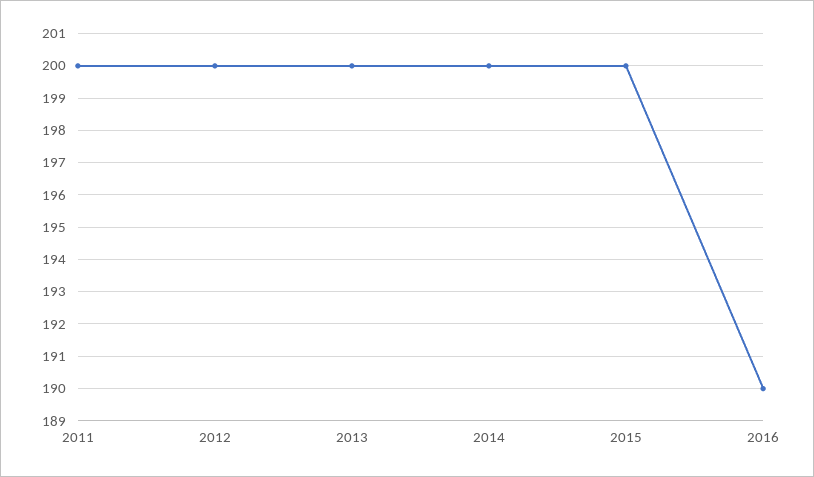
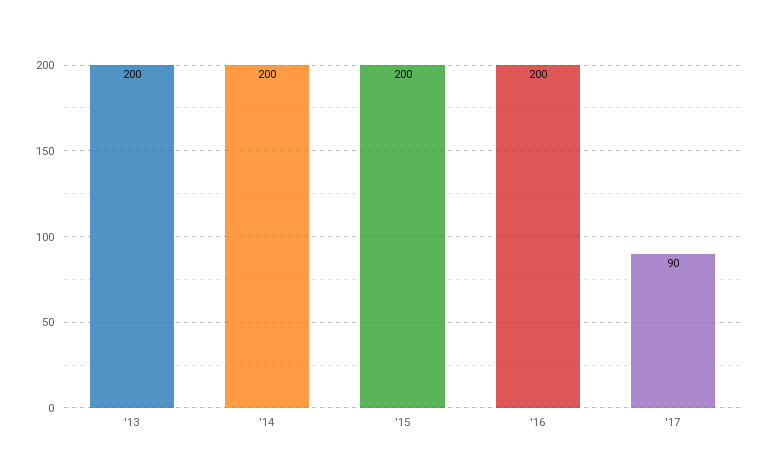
2011: 200 -> none
2012: 200 -> none
2016: 190 -> 200
'17: none -> 90

